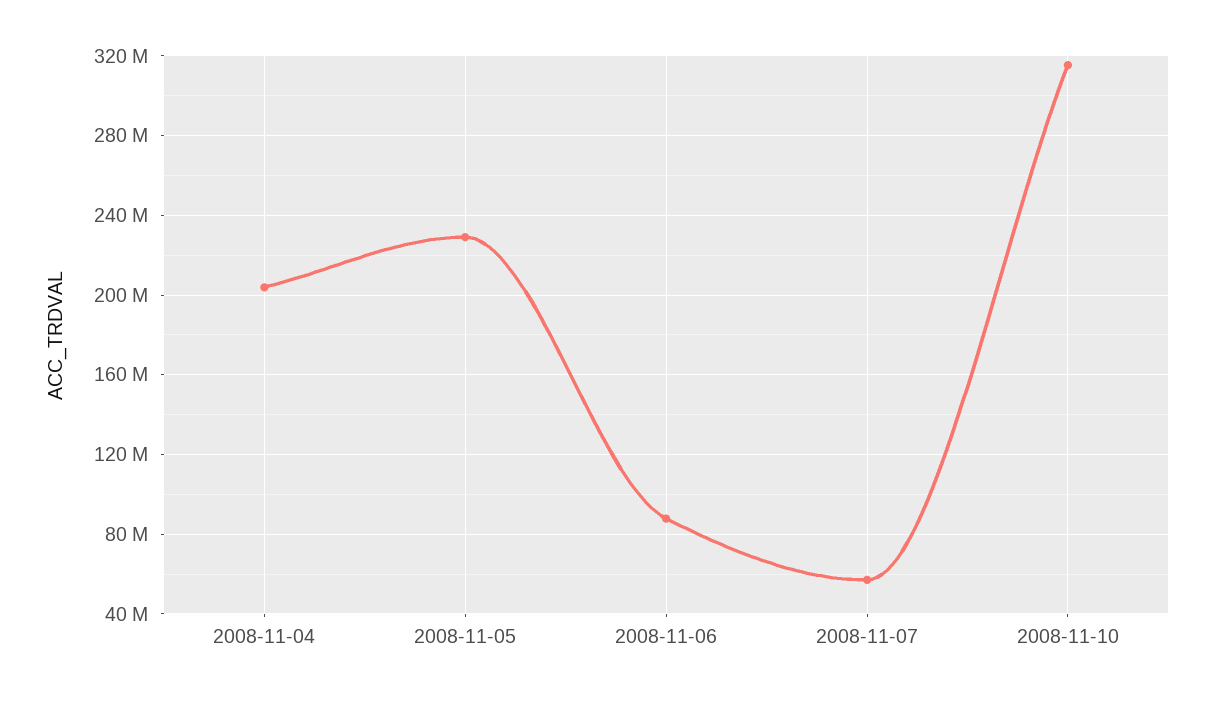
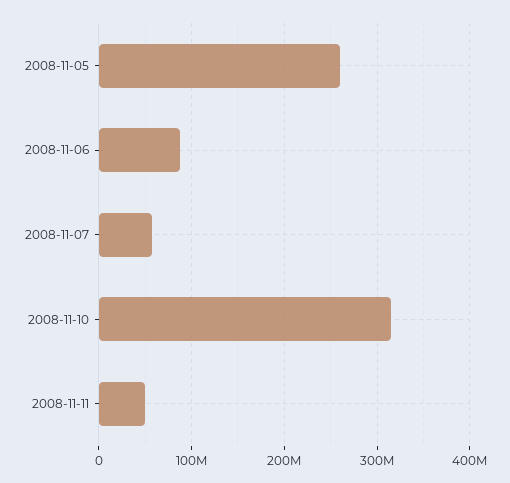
2008-11-04: 205000000 -> none
2008-11-05: 230000000 -> 260000000
2008-11-11: none -> 50000000

